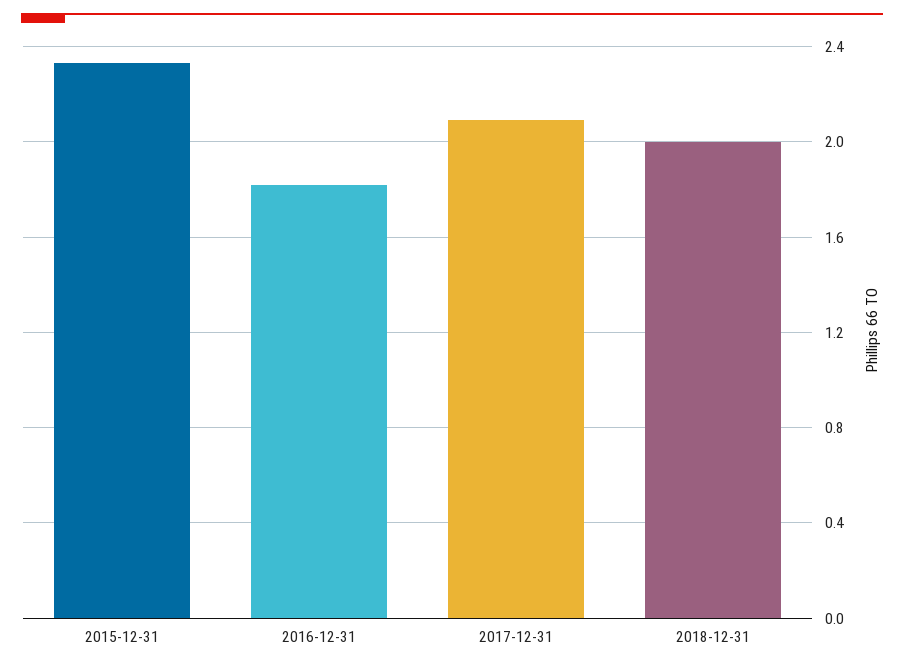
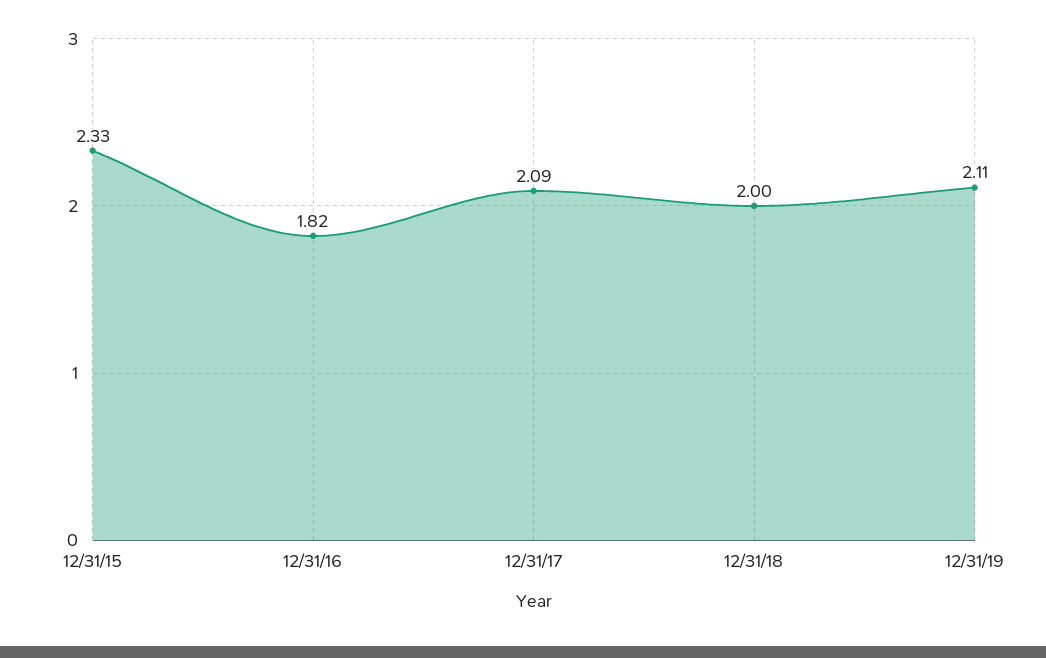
12/31/19: none -> 2.11

